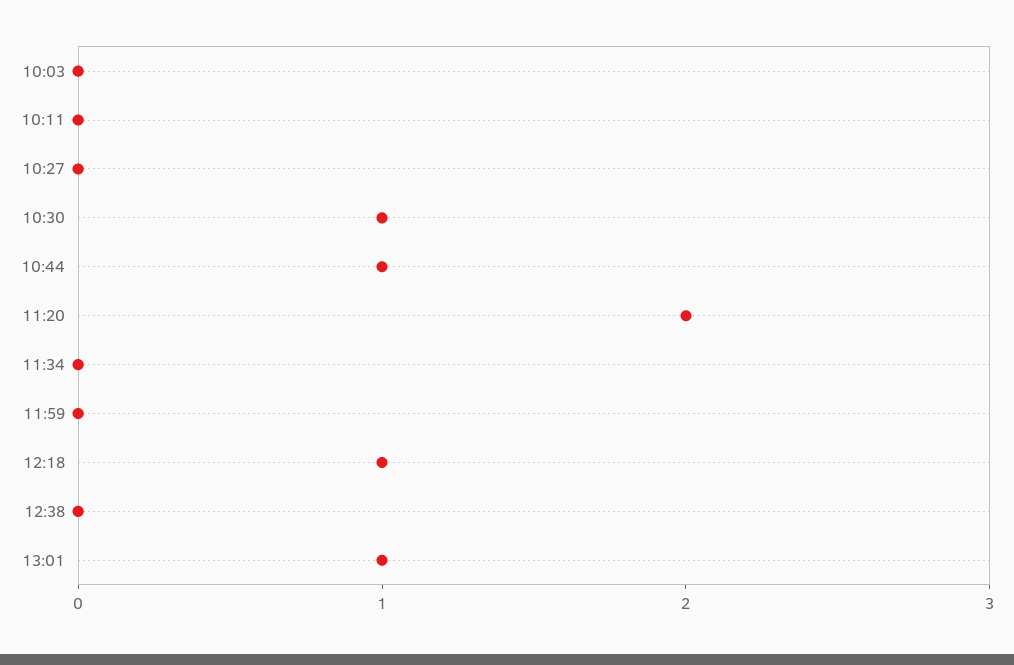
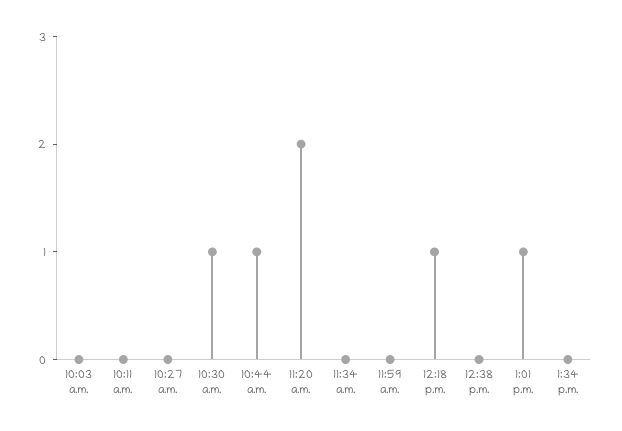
1:34 p.m.: none -> 0

